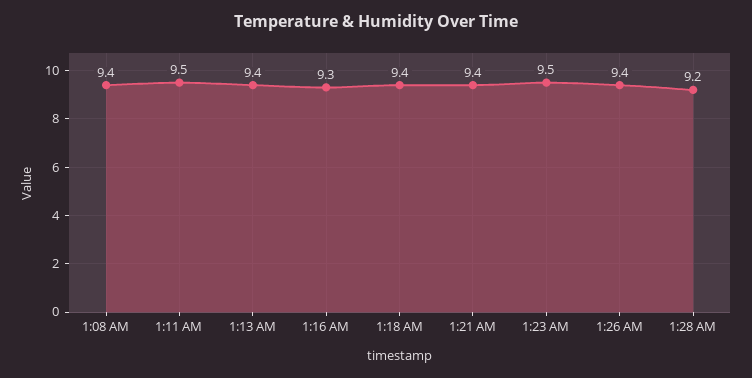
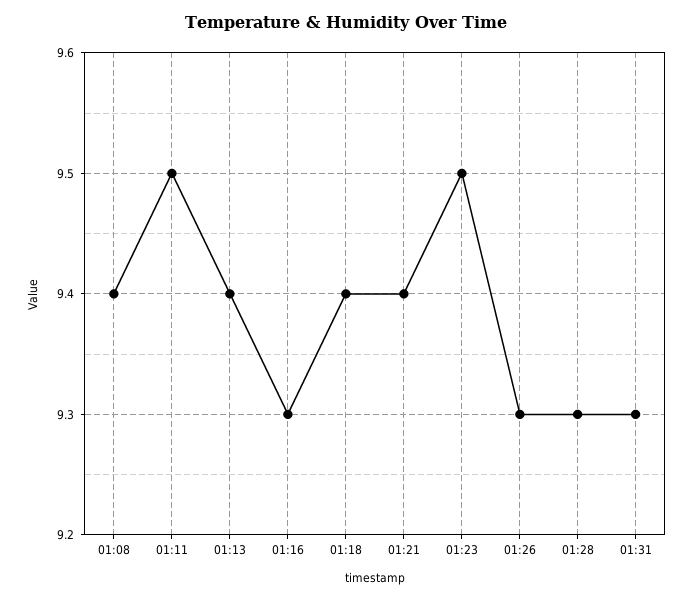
1:26 AM: 9.4 -> 9.3
1:28 AM: 9.2 -> 9.3
01:31: none -> 9.3

